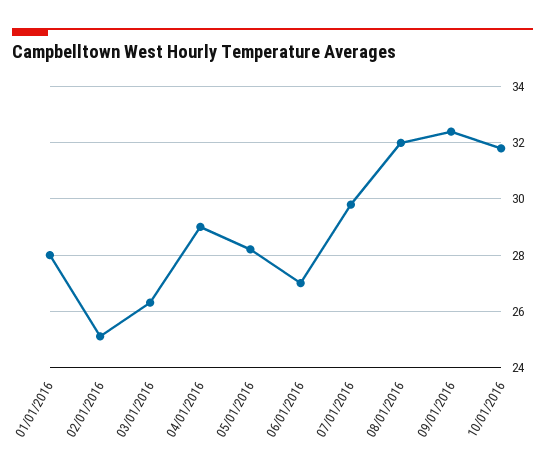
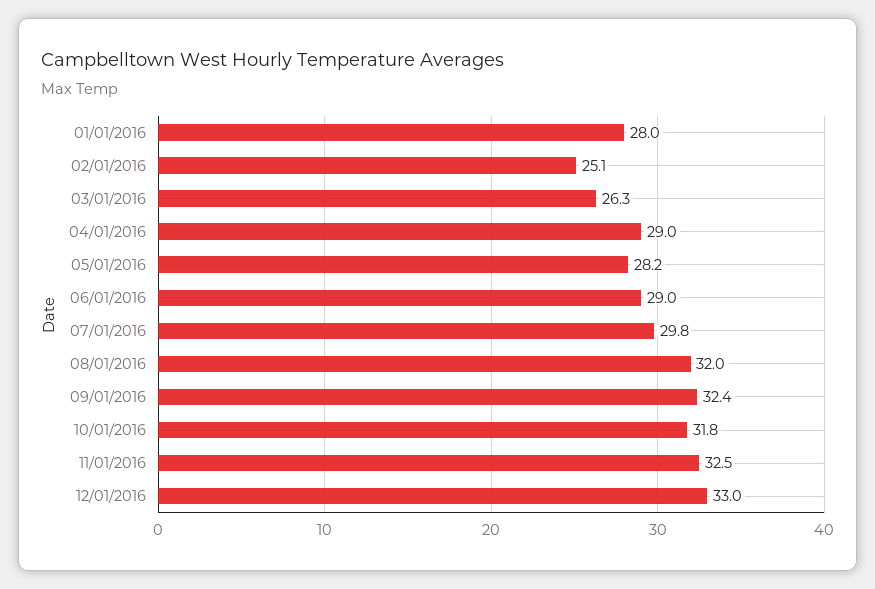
06/01/2016: 27 -> 29
11/01/2016: none -> 32.5
12/01/2016: none -> 33

